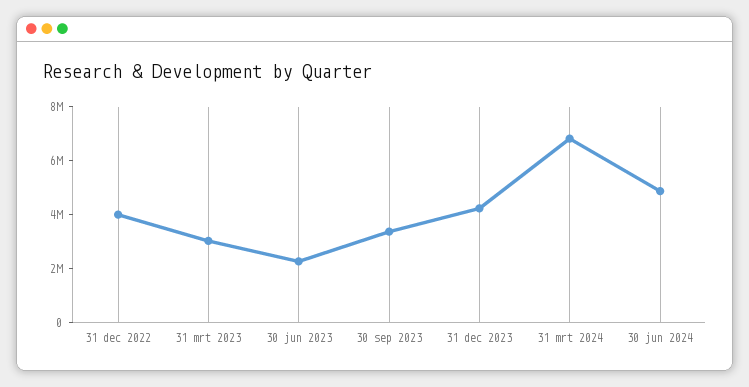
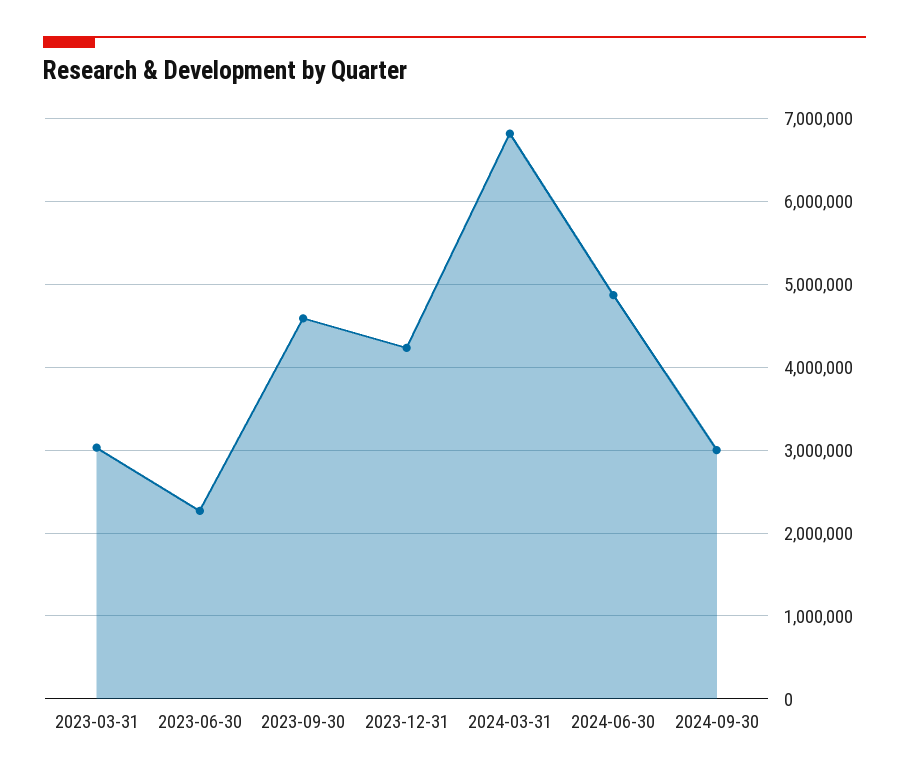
31 dec 2022: 4000000 -> none
30 sep 2023: 3500000 -> 4600000
2024-09-30: none -> 3000000

